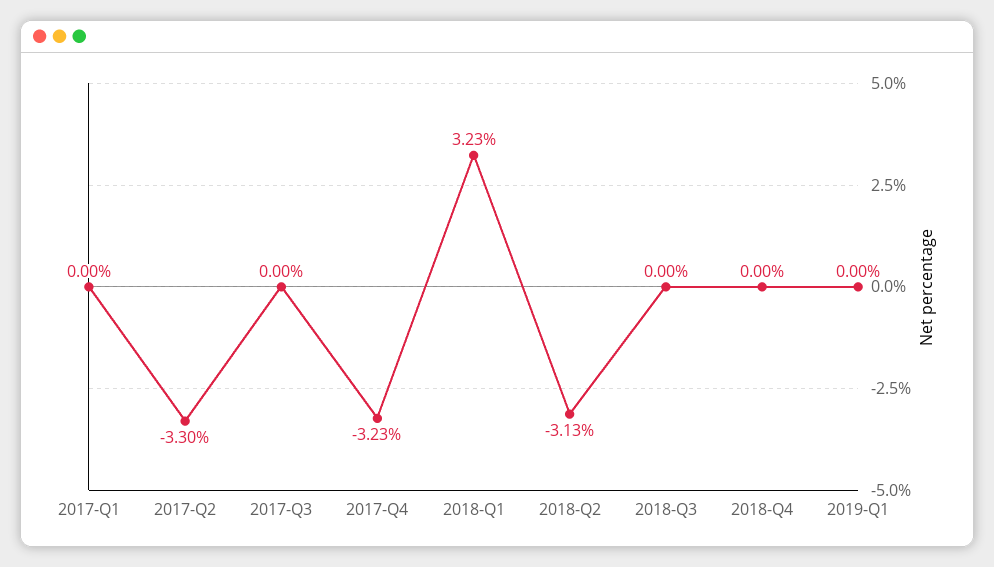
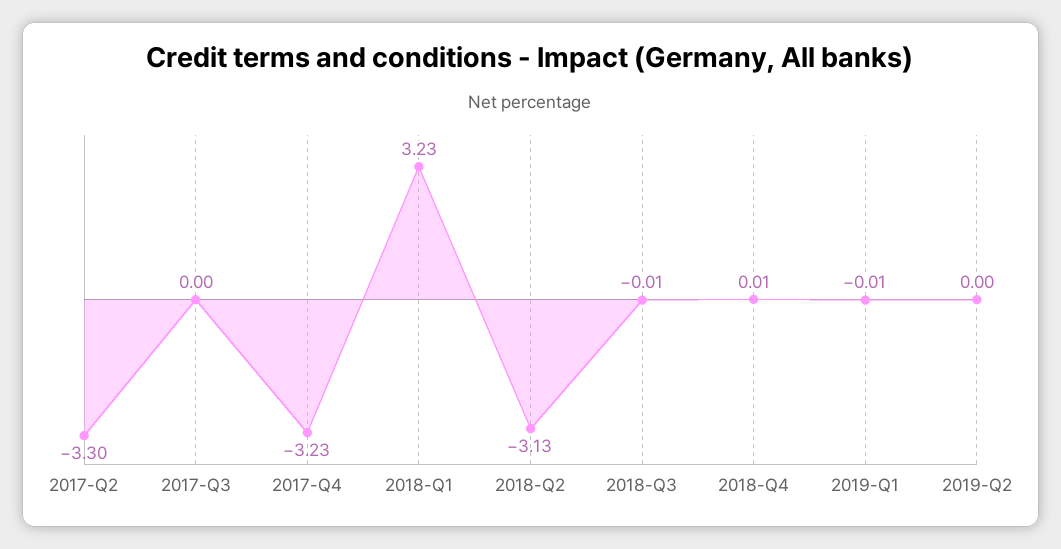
2017-Q1: 0 -> none
2018-Q3: 0 -> -0.01
2018-Q4: 0 -> 0.01
2019-Q1: 0 -> -0.01
2019-Q2: none -> 0

